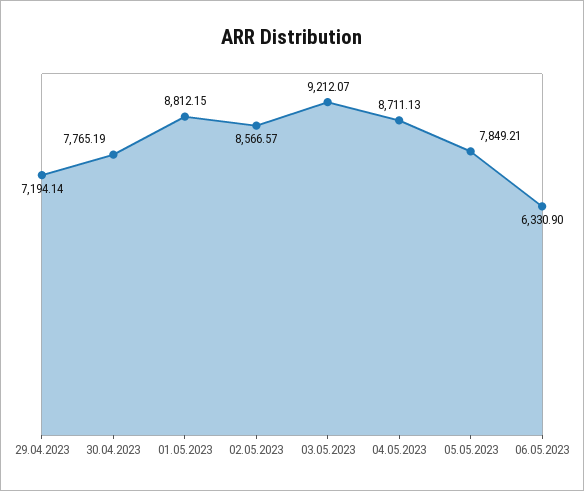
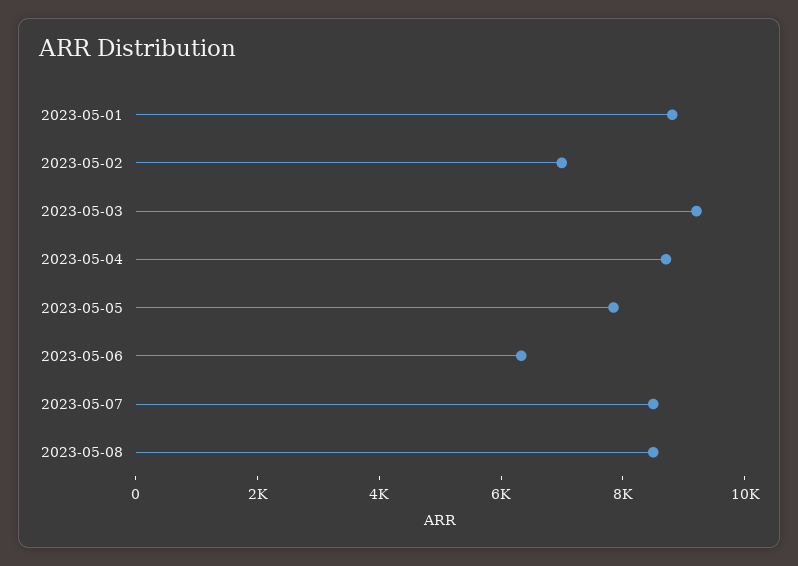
29.04.2023: 7194.14 -> none
30.04.2023: 7765.19 -> none
02.05.2023: 8566.57 -> 7000
2023-05-07: none -> 8500
2023-05-08: none -> 8500

